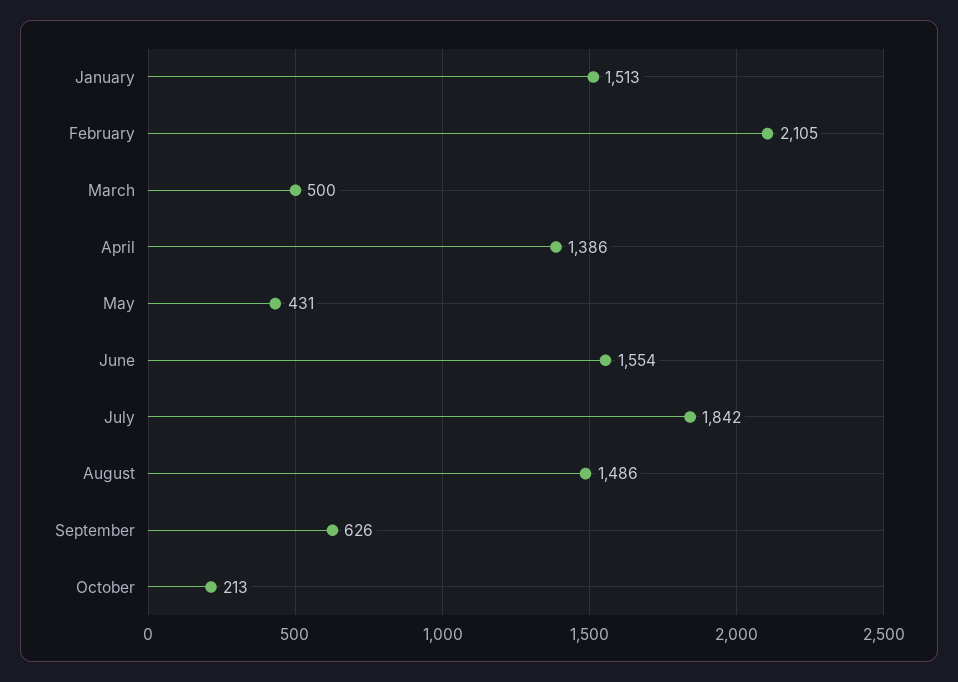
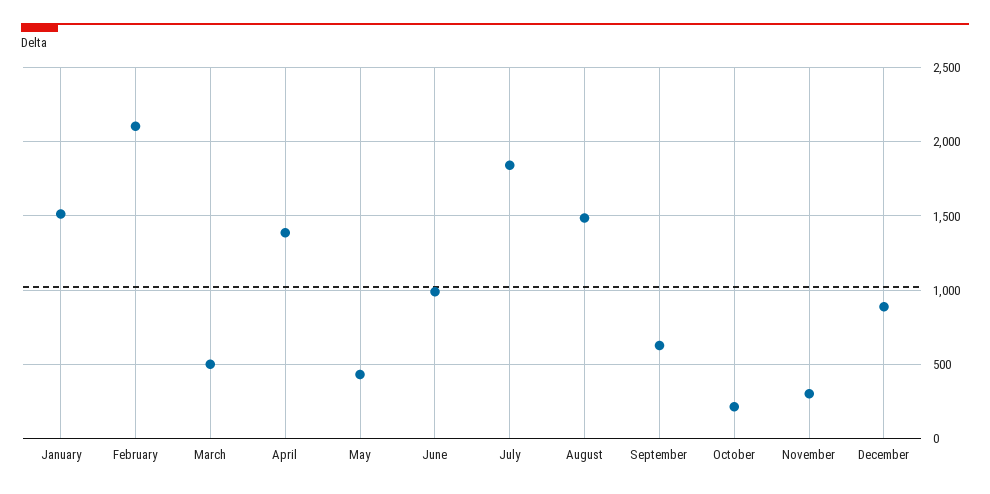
June: 1554 -> 1000
November: none -> 300
December: none -> 900

